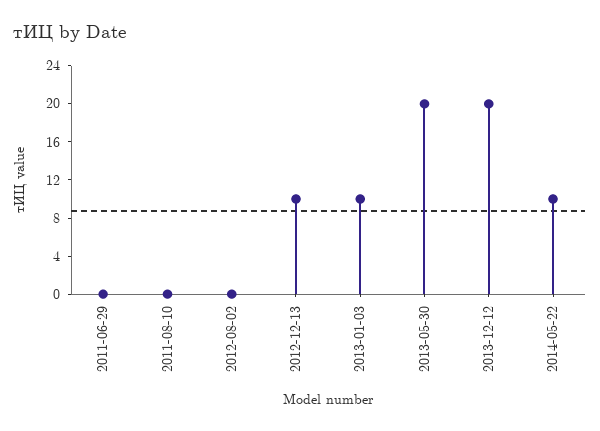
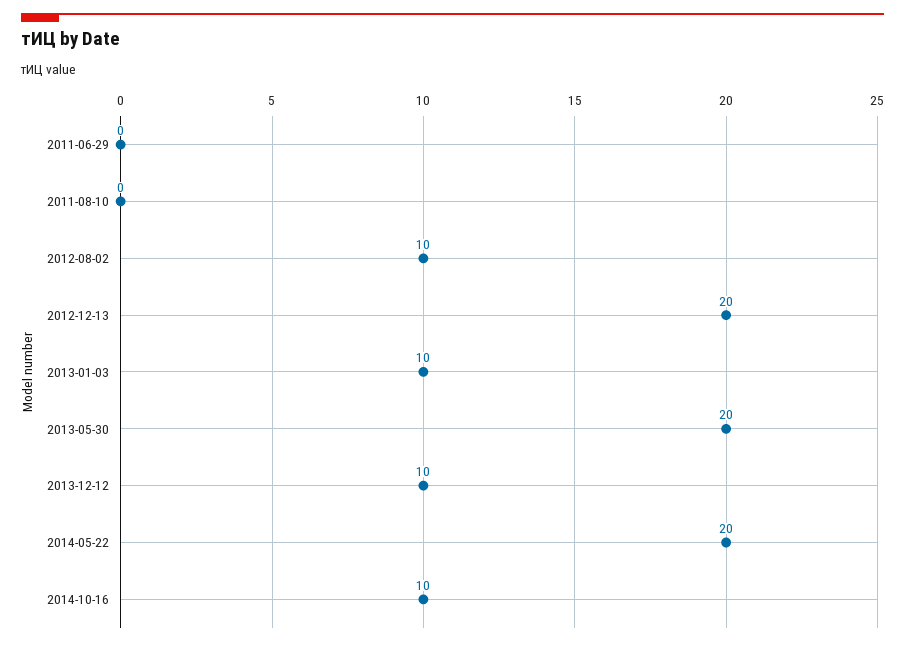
2012-08-02: 0 -> 10
2012-12-13: 10 -> 20
2013-12-12: 20 -> 10
2014-05-22: 10 -> 20
2014-10-16: none -> 10

